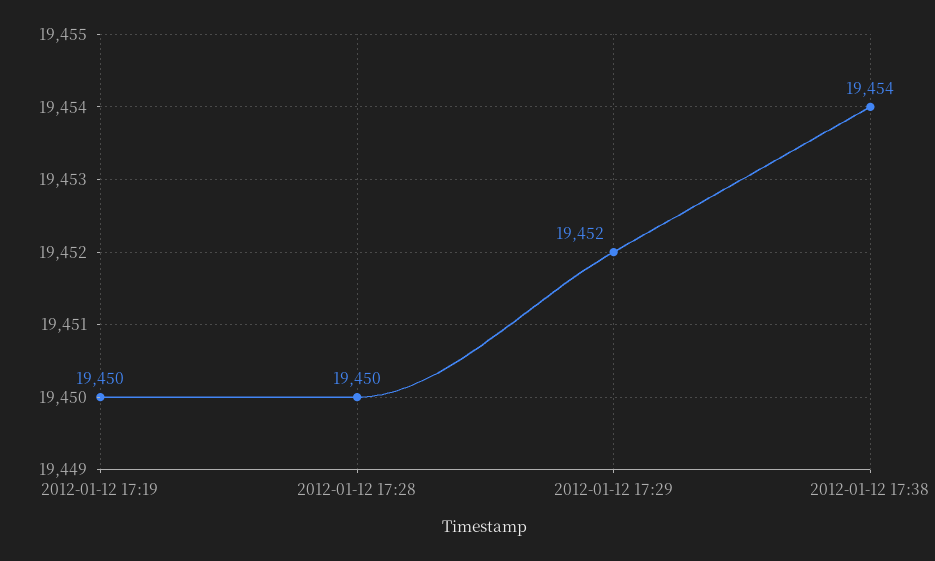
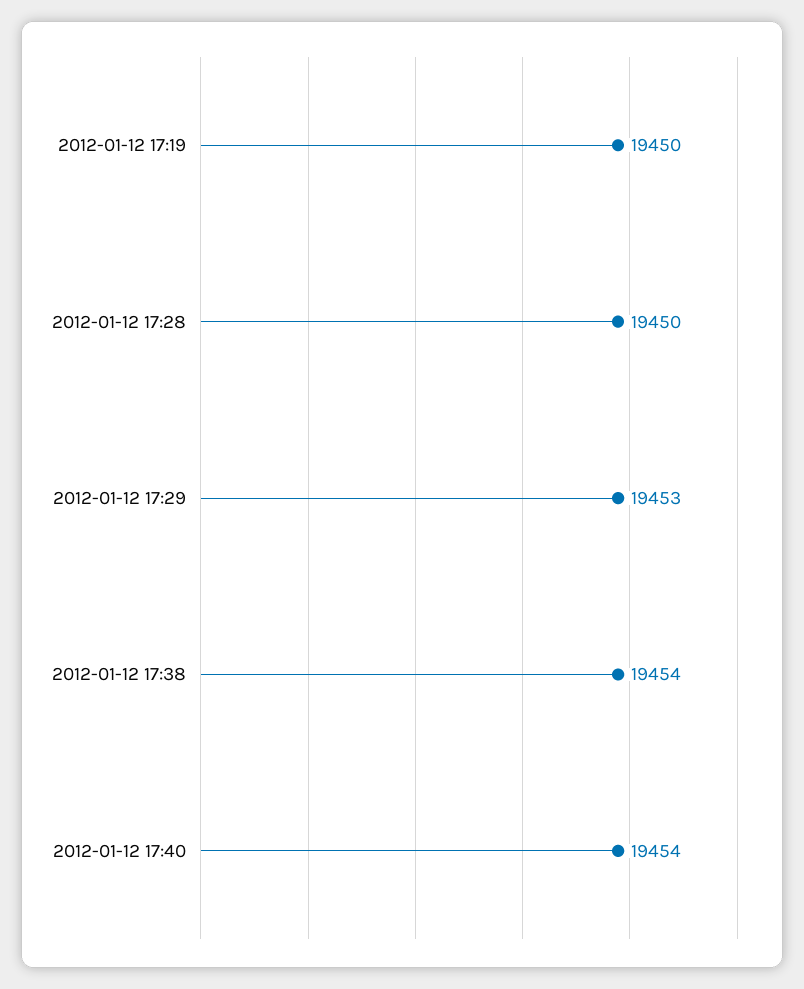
2012-01-12 17:29: 19452 -> 19453
2012-01-12 17:40: none -> 19454

